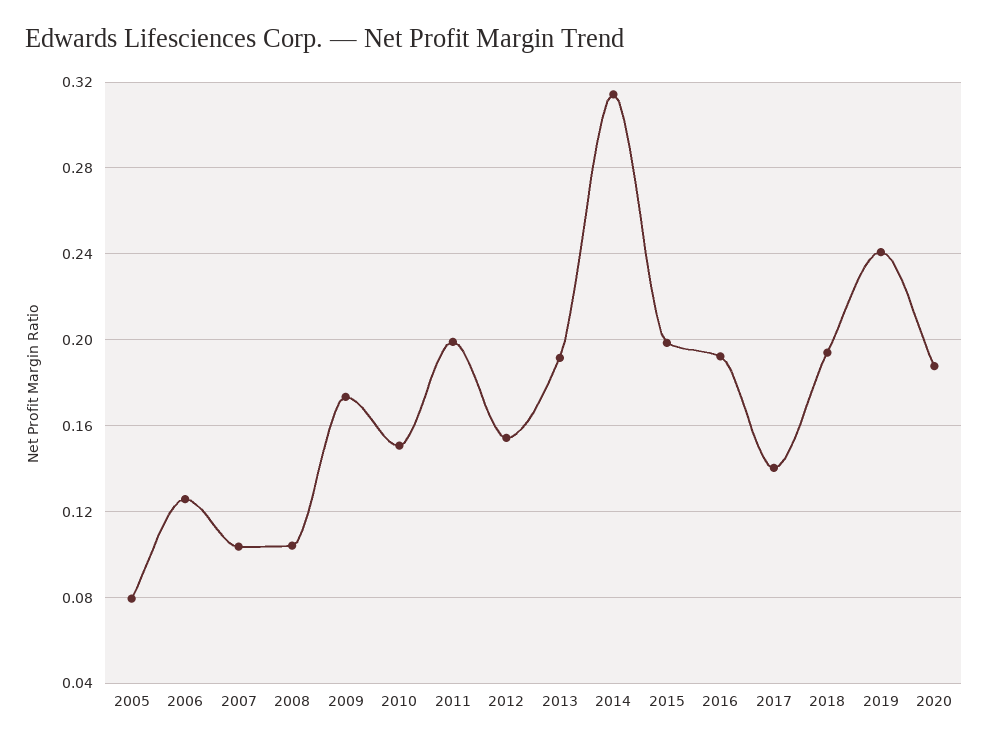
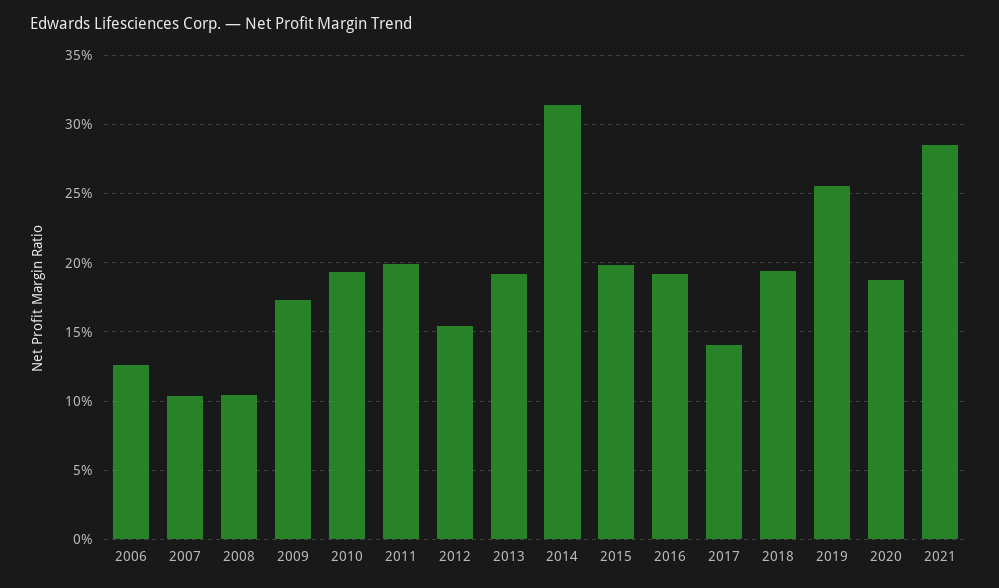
2005: 0.08 -> none
2010: 0.15 -> 0.195
2019: 0.24 -> 0.255
2021: none -> 0.285

